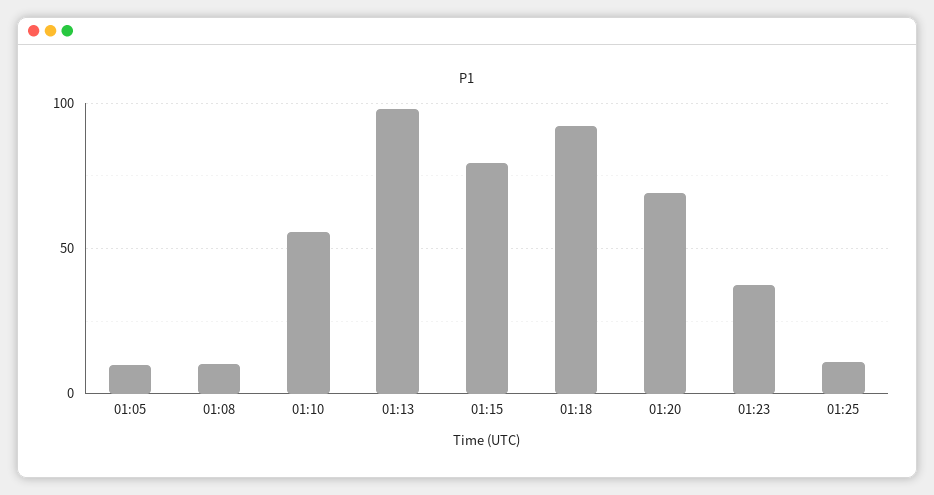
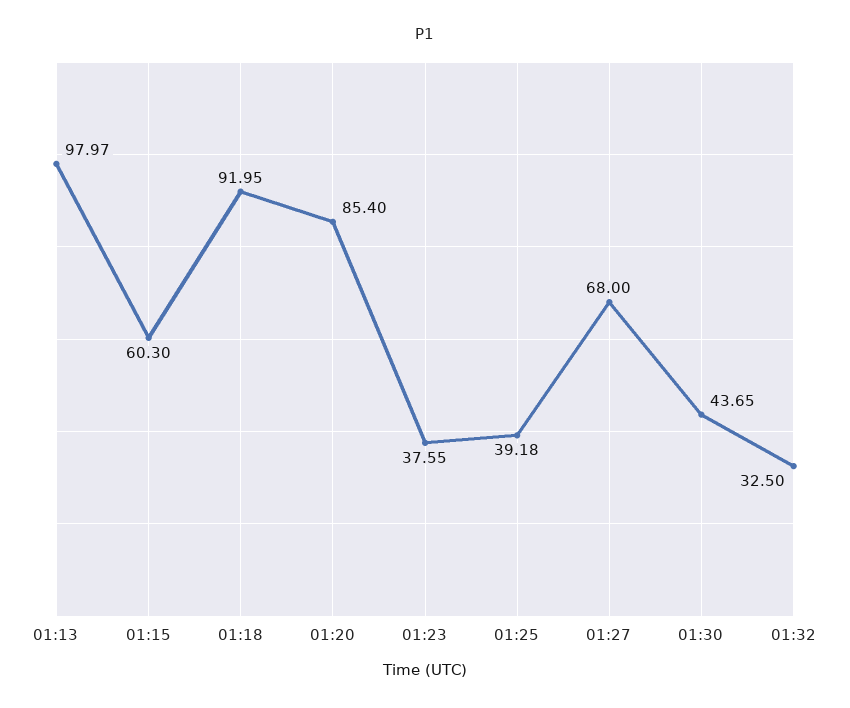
01:05: 10 -> none
01:08: 10 -> none
01:10: 55 -> none
01:15: 80 -> 60.3
01:20: 70 -> 85.4
01:25: 10 -> 39.18
01:27: none -> 68
01:30: none -> 43.65
01:32: none -> 32.5

